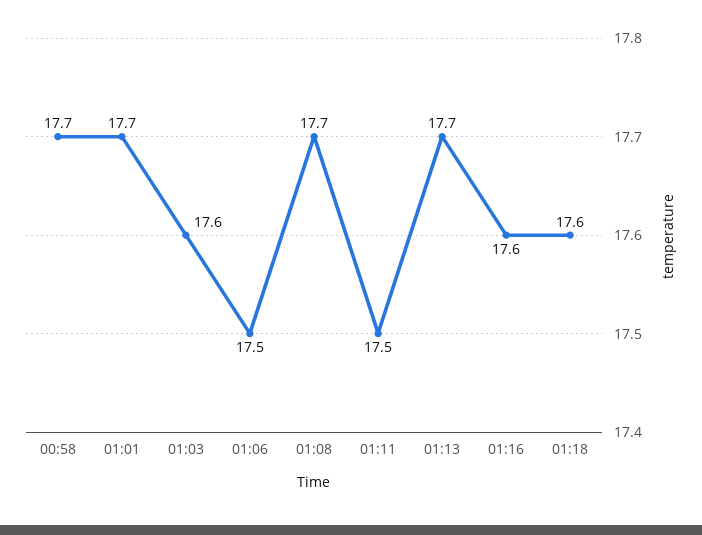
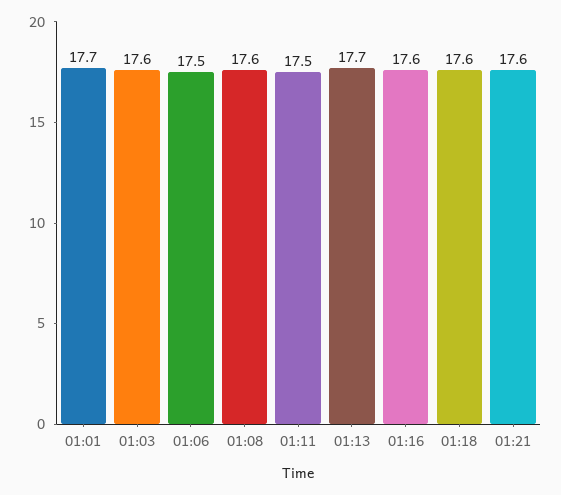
00:58: 17.7 -> none
01:08: 17.7 -> 17.6
01:21: none -> 17.6

